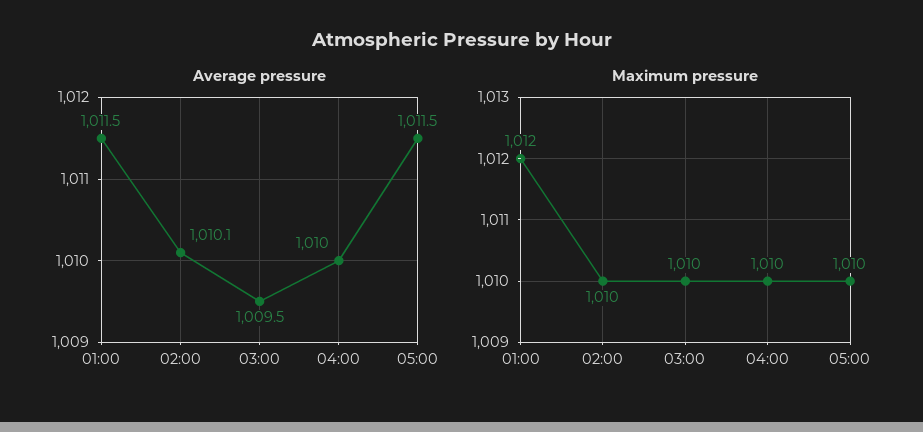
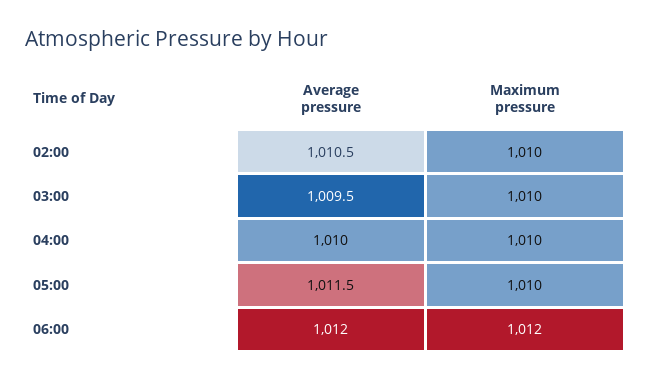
Average pressure, 01:00: 1011.5 -> none
Average pressure, 02:00: 1010.1 -> 1010.5
Maximum pressure, 01:00: 1012 -> none
Average pressure, 06:00: none -> 1012
Maximum pressure, 06:00: none -> 1012

